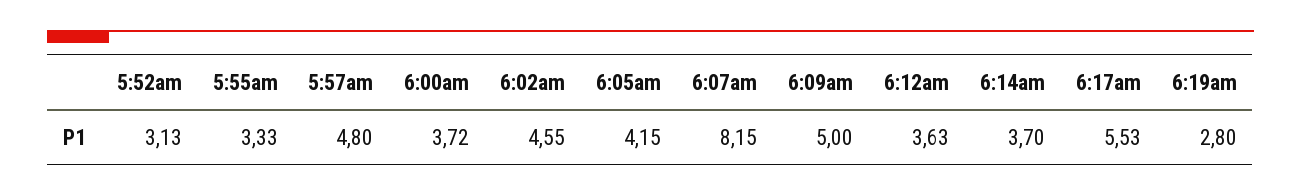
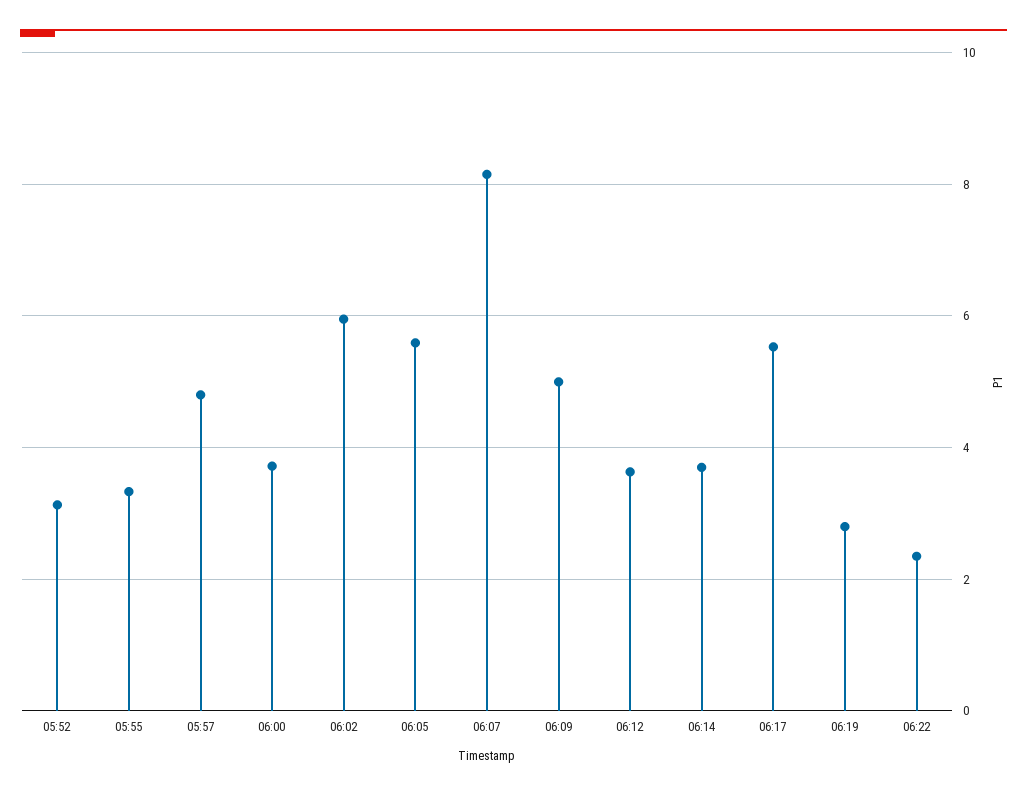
6:02am: 4.55 -> 6
6:05am: 4.15 -> 5.6
06:22: none -> 2.4

